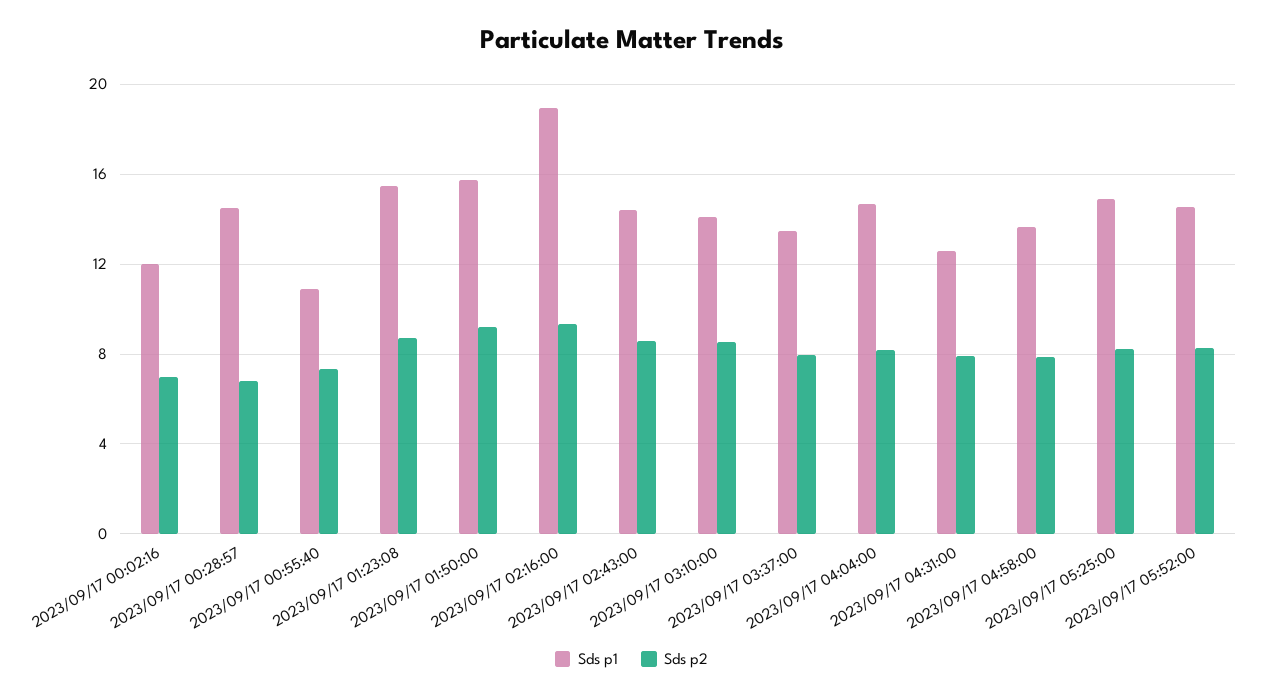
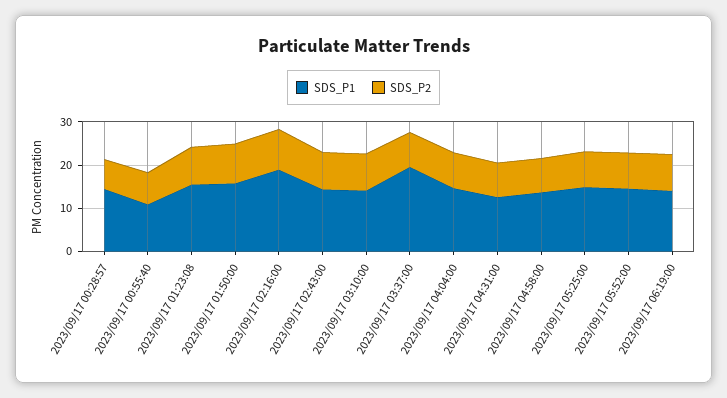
Sds p1, 2023/09/17 00:02:16: 12 -> none
Sds p2, 2023/09/17 00:02:16: 7 -> none
Sds p1, 2023/09/17 03:37:00: 13.5 -> 20
Sds p1, 2023/09/17 06:19:00: none -> 14
Sds p2, 2023/09/17 06:19:00: none -> 8

